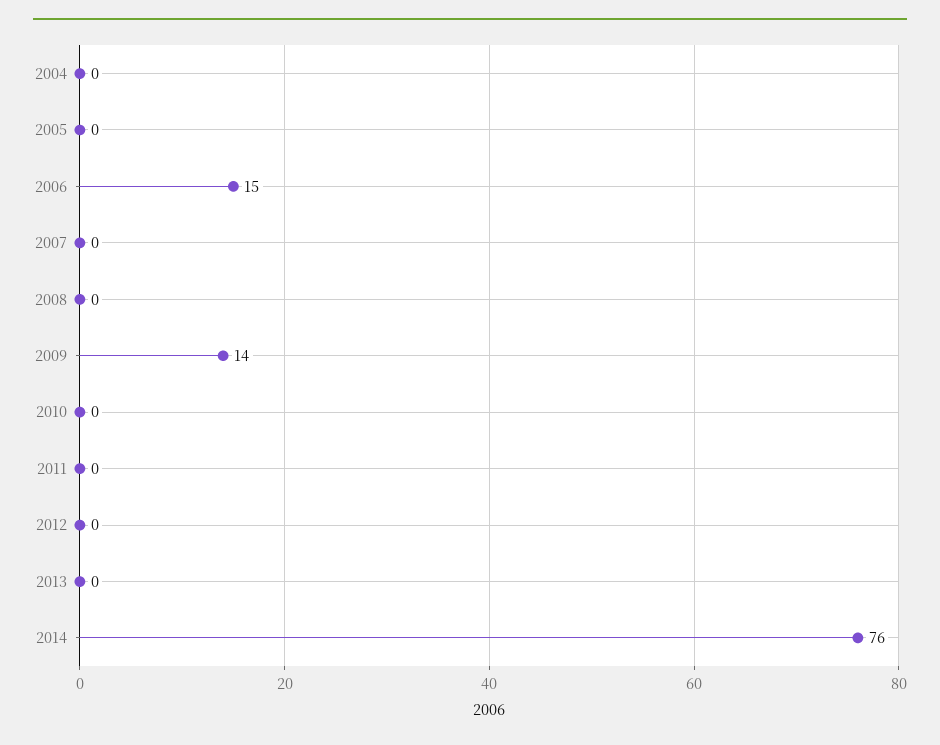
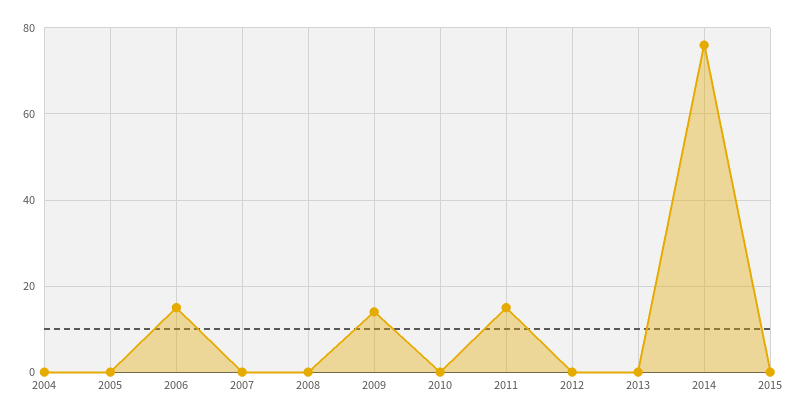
2011: 0 -> 15
2015: none -> 0

